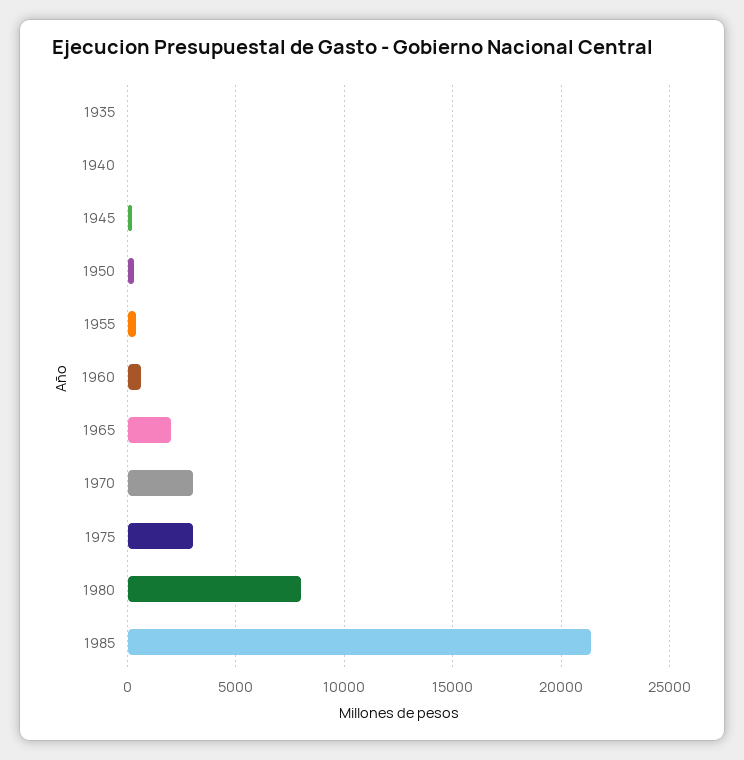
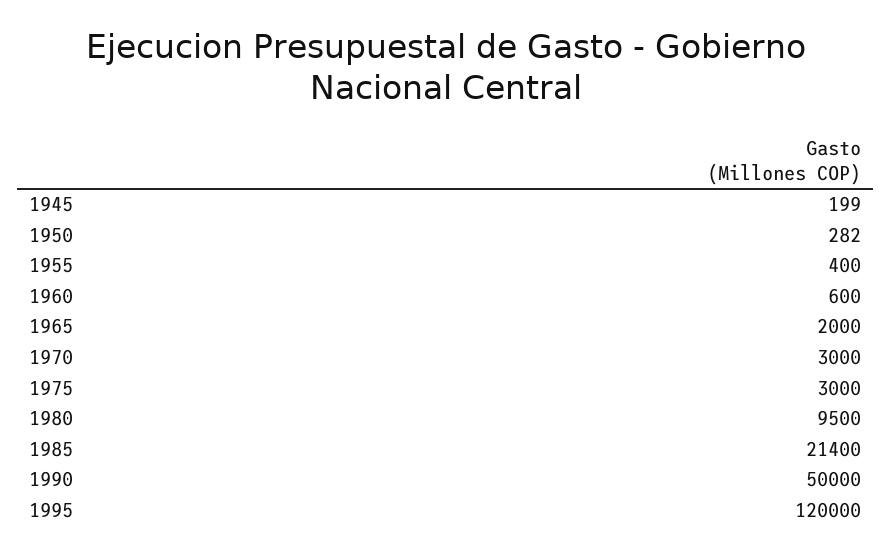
1935: 0 -> none
1940: 0 -> none
1980: 8000 -> 9500
1990: none -> 50000
1995: none -> 120000

